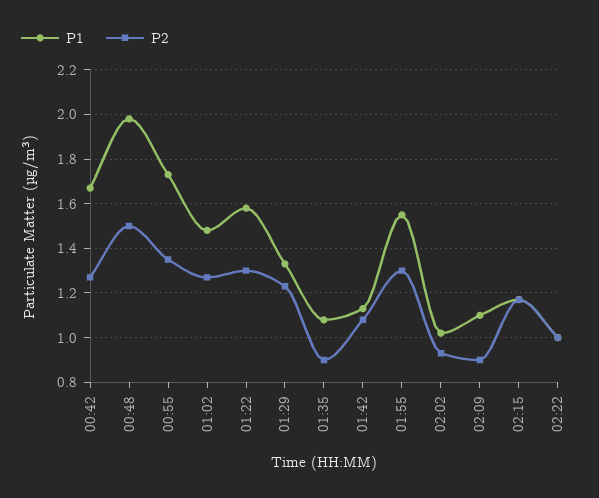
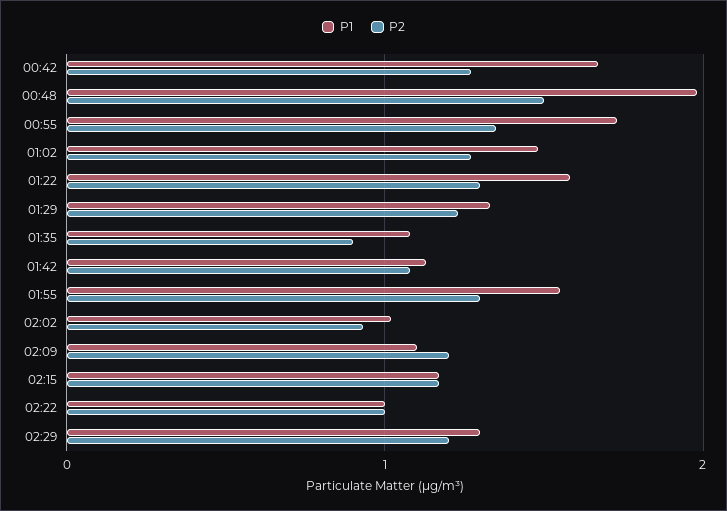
P2, 02:09: 0.9 -> 1.2
P1, 02:29: none -> 1.3
P2, 02:29: none -> 1.2

